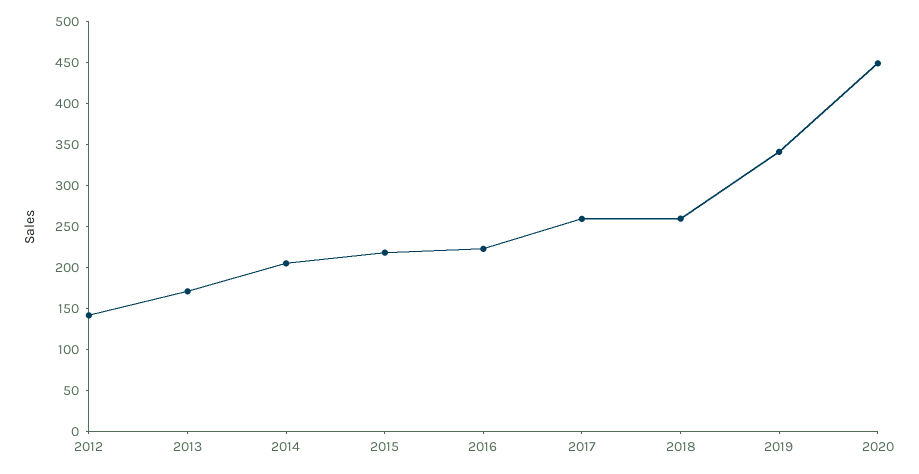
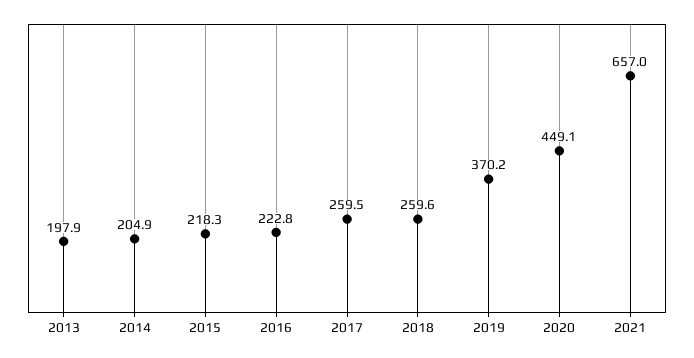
2012: 140 -> none
2013: 170 -> 197.9
2019: 340 -> 370.2
2021: none -> 657

